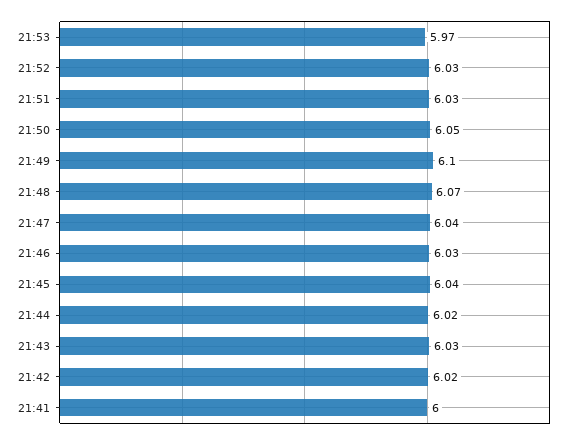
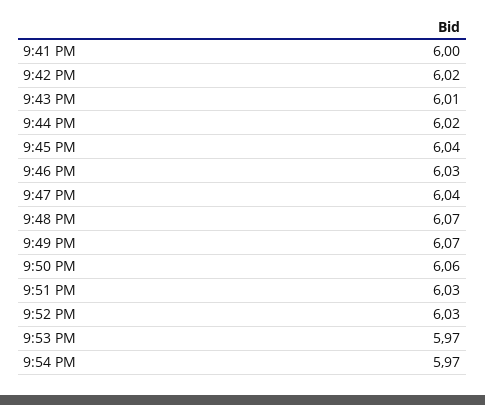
21:50: 6.05 -> 6.06
21:49: 6.1 -> 6.07
21:43: 6.03 -> 6.01
9:54 PM: none -> 5.97

